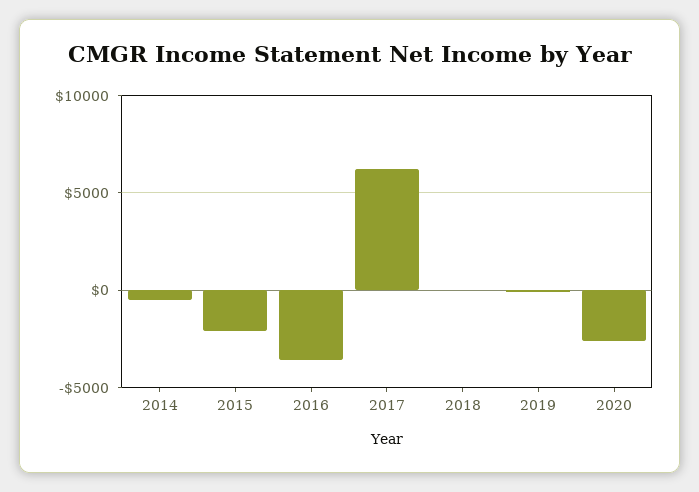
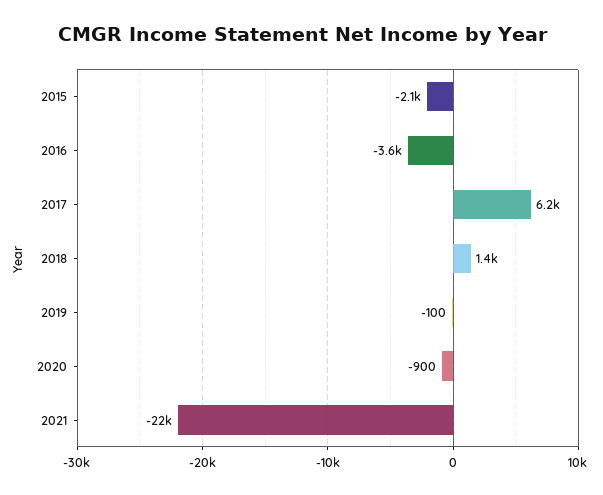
2014: -500 -> none
2018: 0 -> 1400
2020: -2500 -> -900
2021: none -> -22000

